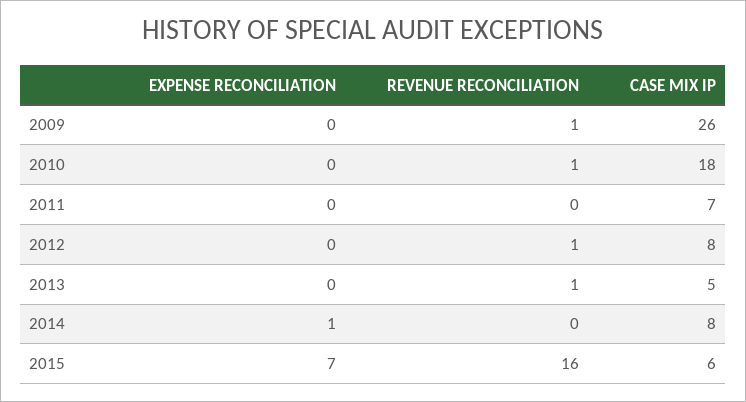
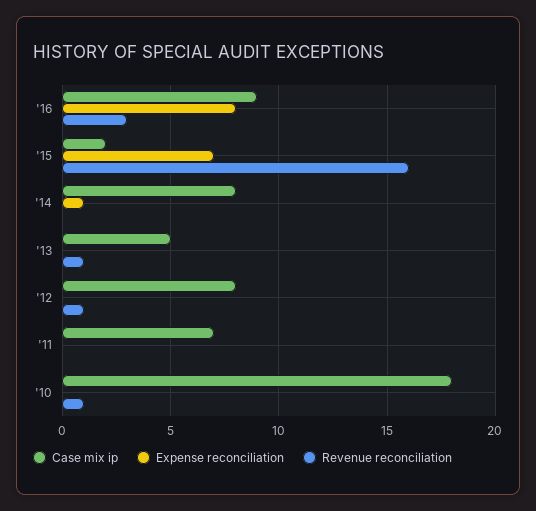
EXPENSE RECONCILIATION, 2009: 0 -> none
REVENUE RECONCILIATION, 2009: 1 -> none
CASE MIX IP, 2009: 26 -> none
CASE MIX IP, 2015: 6 -> 2
CASE MIX IP, '16: none -> 9
EXPENSE RECONCILIATION, '16: none -> 8
REVENUE RECONCILIATION, '16: none -> 3

